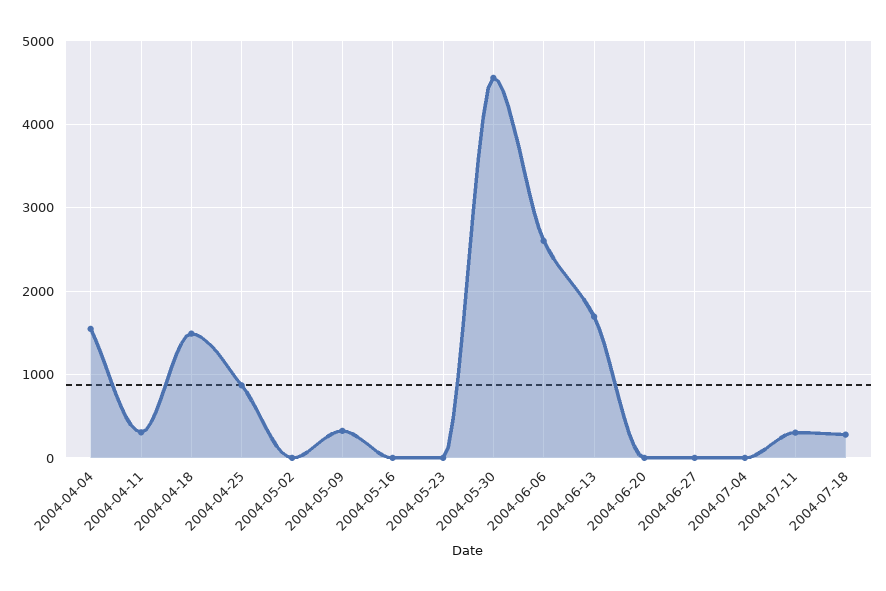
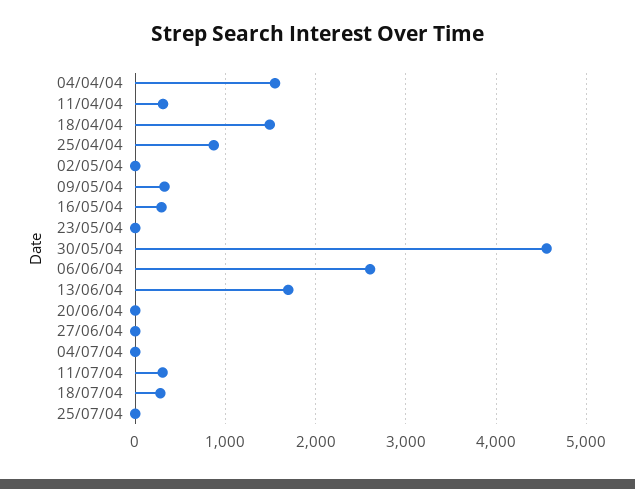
2004-05-16: 0 -> 300
25/07/04: none -> 0

